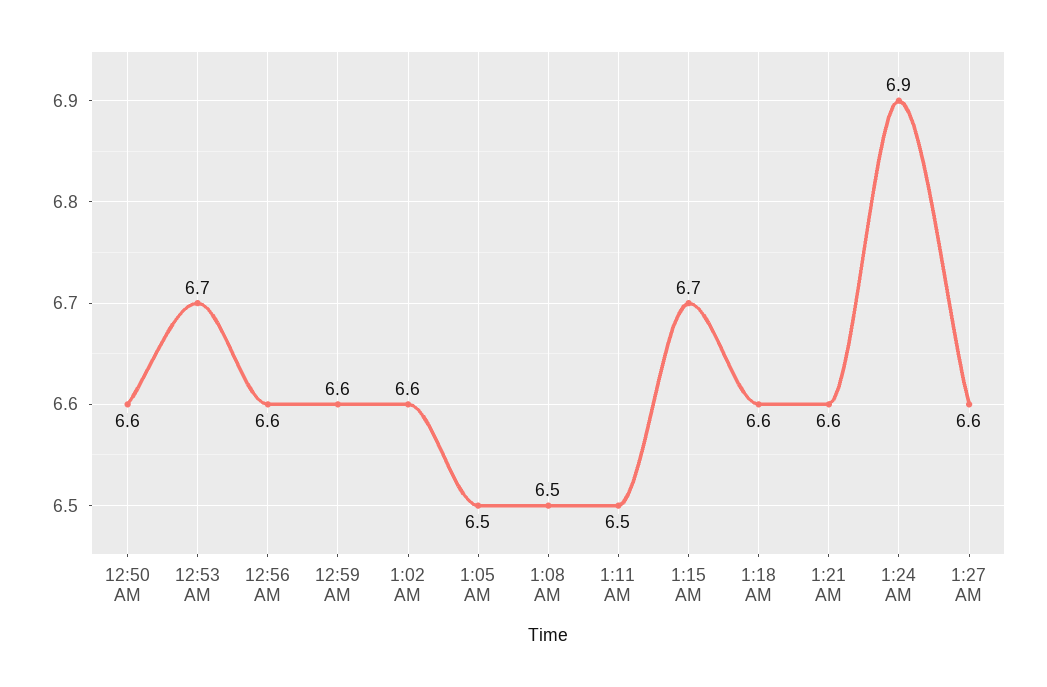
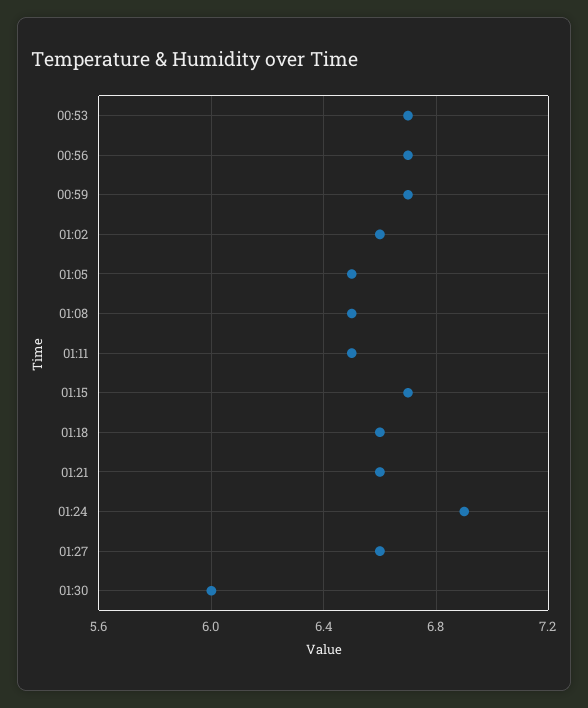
12:50 AM: 6.6 -> none
12:56 AM: 6.6 -> 6.7
12:59 AM: 6.6 -> 6.7
01:30: none -> 6

